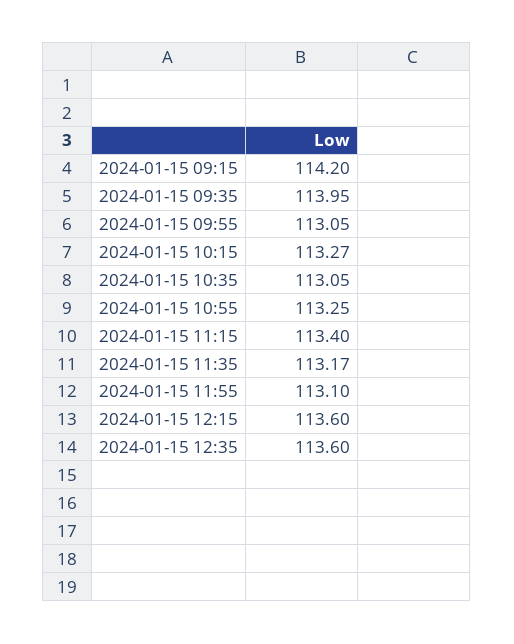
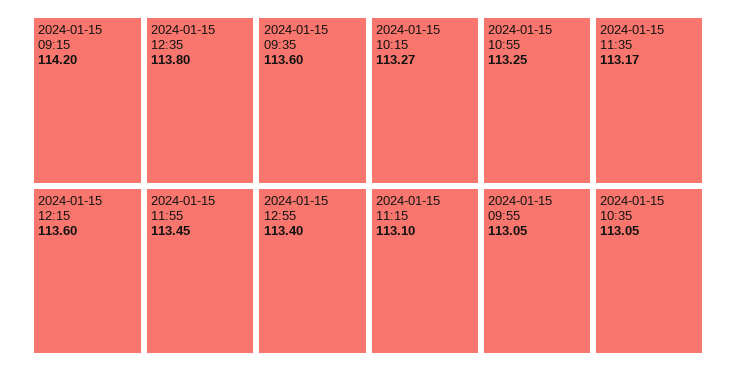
2024-01-15 09:35: 113.95 -> 113.6
2024-01-15 11:15: 113.4 -> 113.1
2024-01-15 11:55: 113.1 -> 113.45
2024-01-15 12:35: 113.6 -> 113.8
2024-01-15 12:55: none -> 113.4

